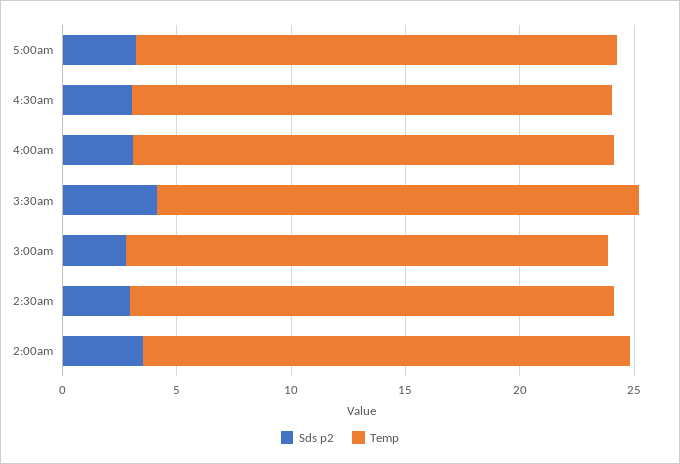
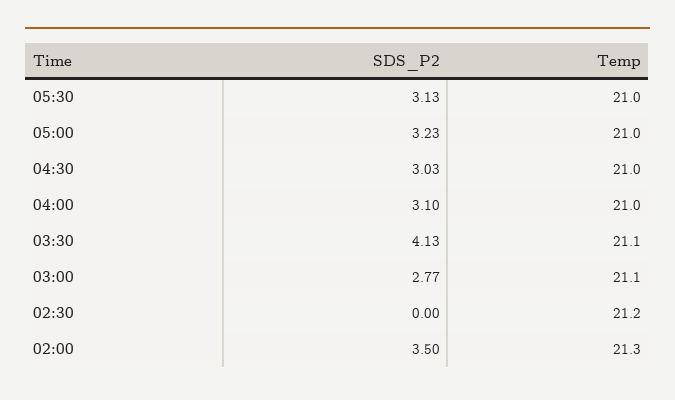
Sds p2, 2:30am: 3 -> 0
Sds p2, 05:30: none -> 3.13
Temp, 05:30: none -> 21

